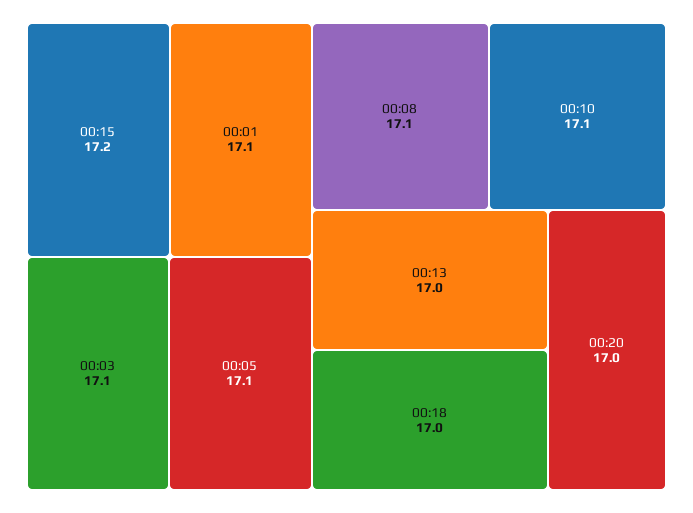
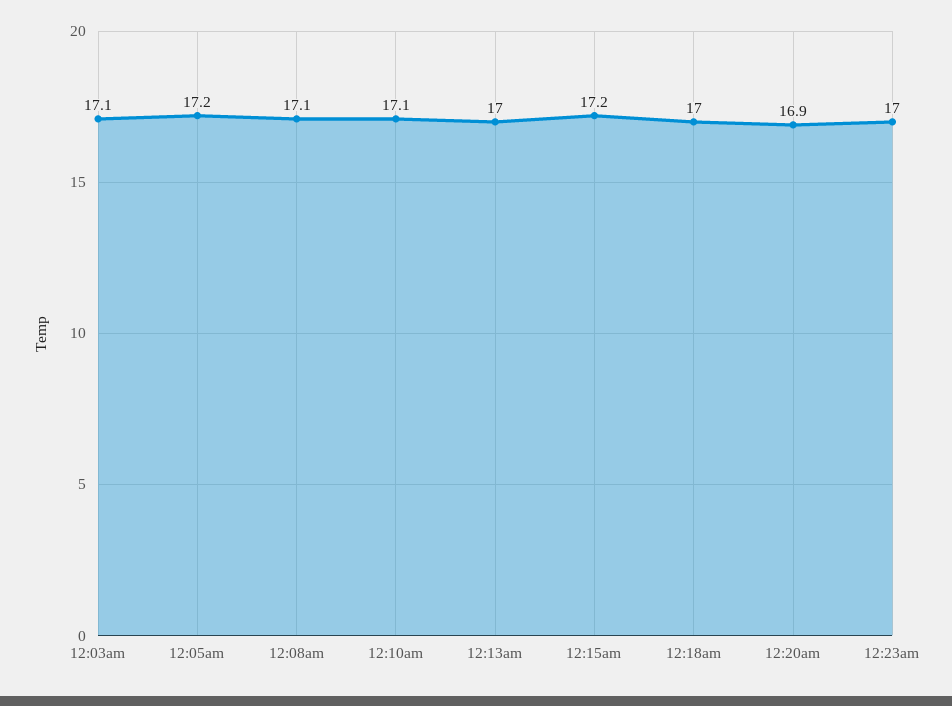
00:01: 17.1 -> none
00:05: 17.1 -> 17.2
00:20: 17 -> 16.9
12:23am: none -> 17

